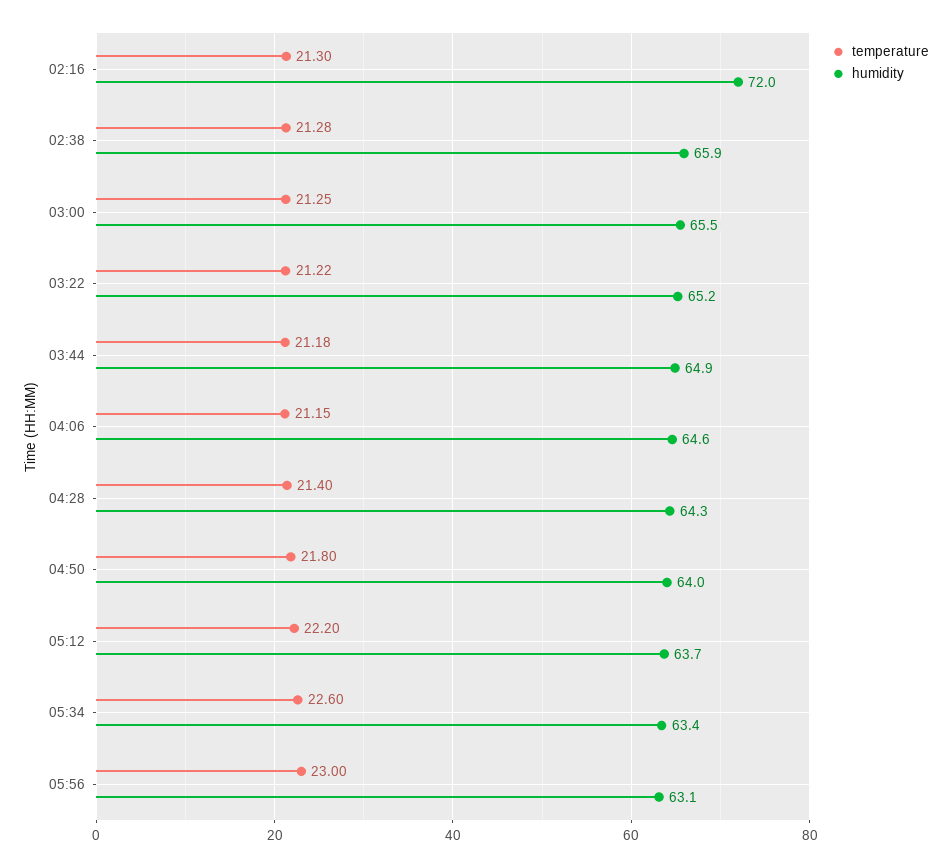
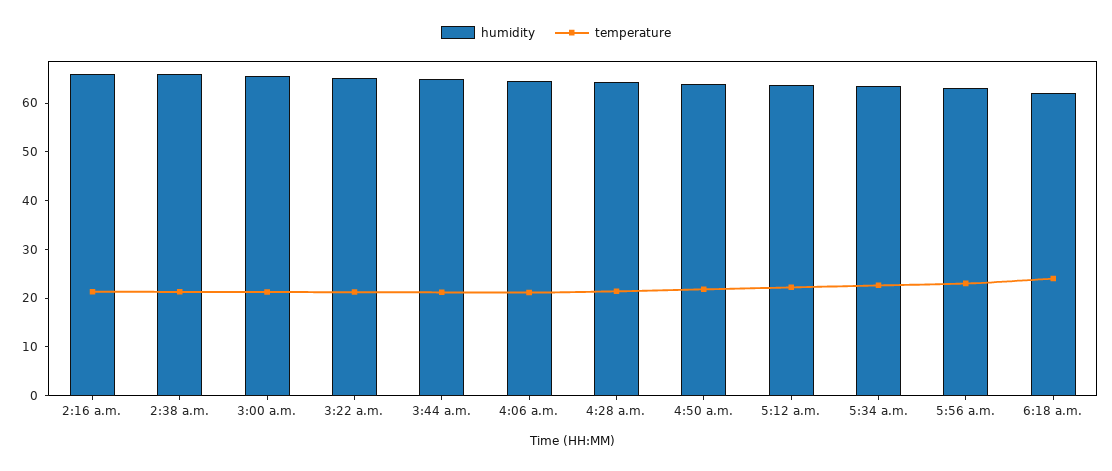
humidity, 02:16: 72 -> 66
humidity, 6:18 a.m.: none -> 62
temperature, 6:18 a.m.: none -> 24

